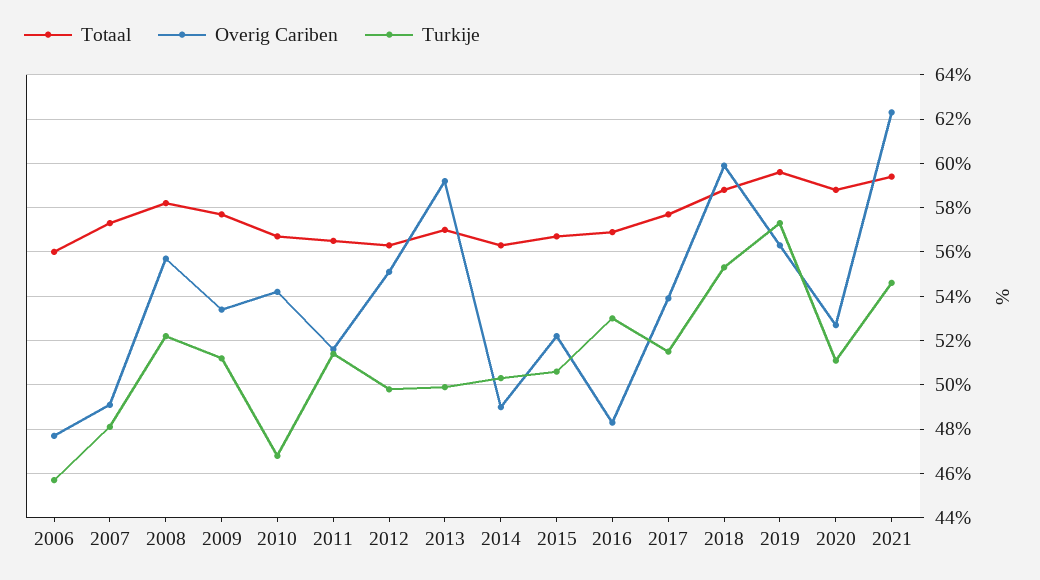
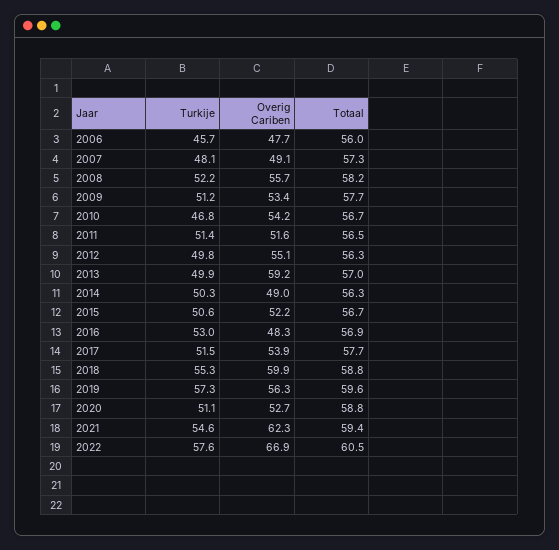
Turkije, 2022: none -> 57.6
Overig Cariben, 2022: none -> 66.9
Totaal, 2022: none -> 60.5

